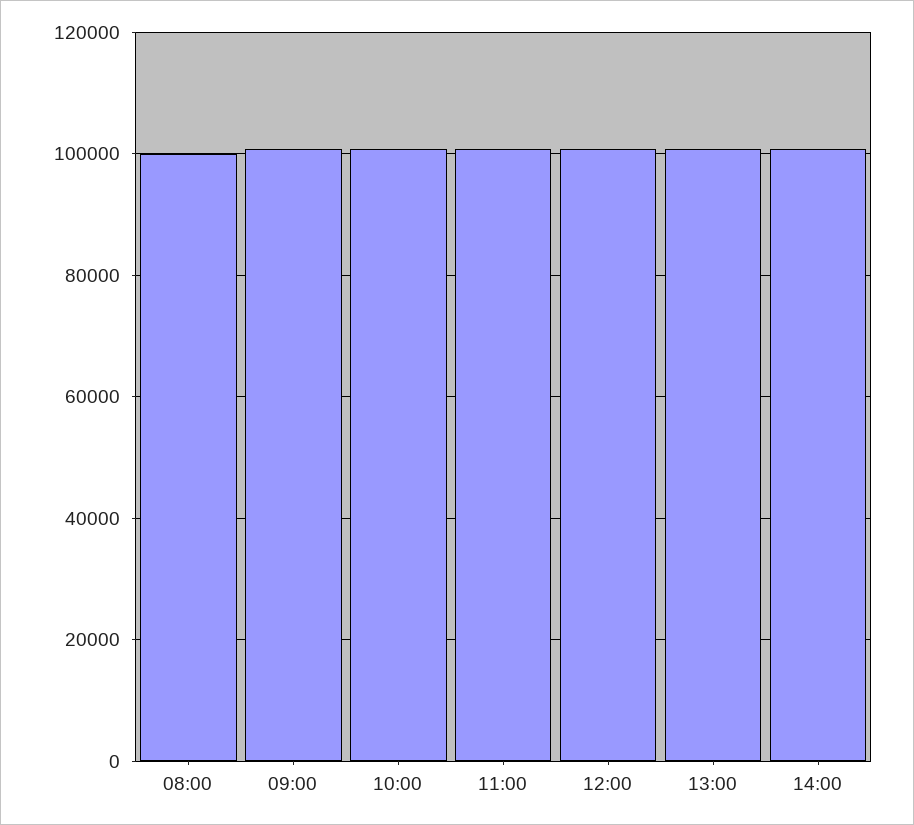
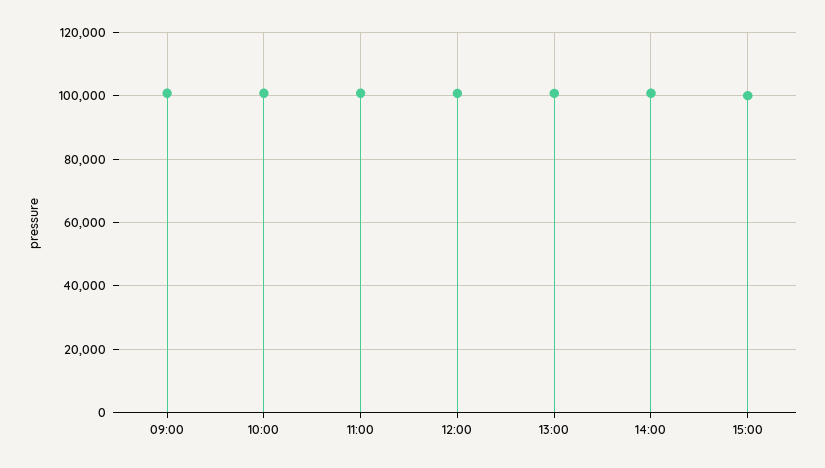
08:00: 100000 -> none
15:00: none -> 100000

